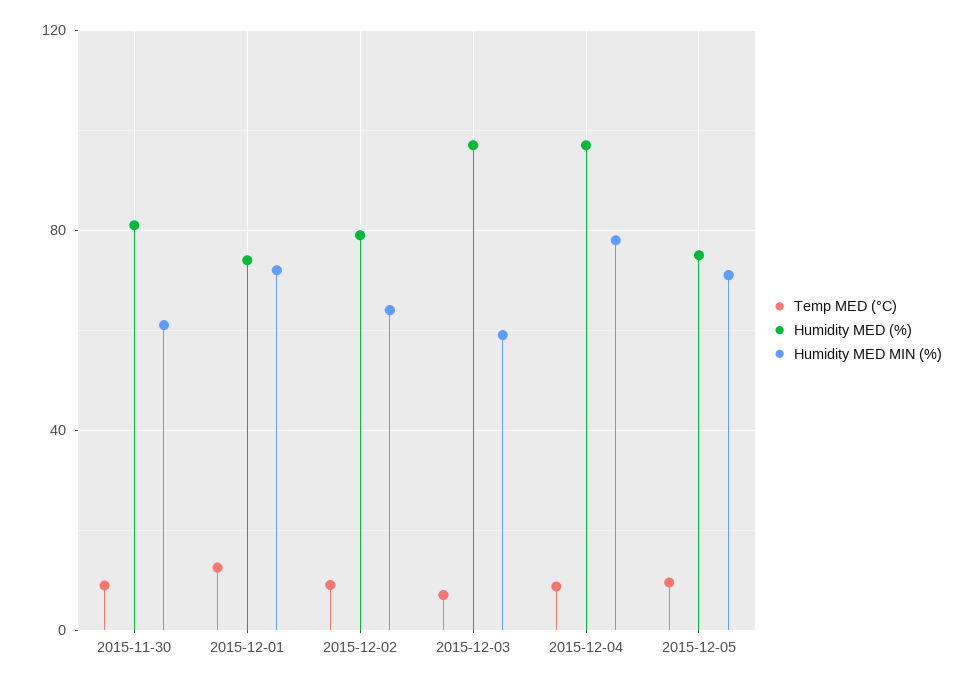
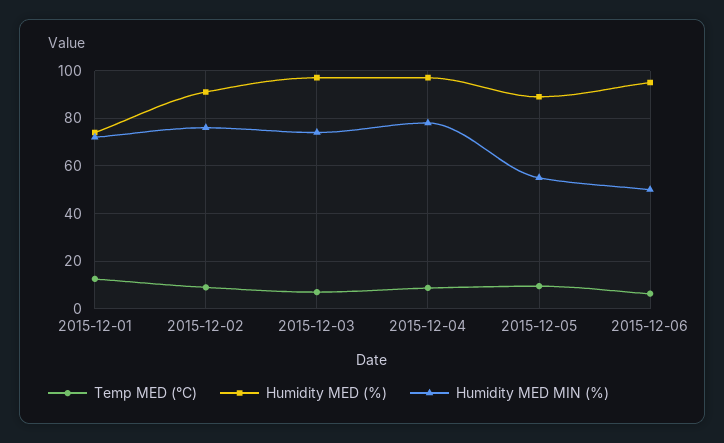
Temp MED (°C), 2015-11-30: 10 -> none
Humidity MED (%), 2015-11-30: 80 -> none
Humidity MED MIN (%), 2015-11-30: 60 -> none
Humidity MED (%), 2015-12-02: 80 -> 90
Humidity MED MIN (%), 2015-12-02: 65 -> 75
Humidity MED MIN (%), 2015-12-03: 60 -> 75
Humidity MED (%), 2015-12-05: 75 -> 90
Humidity MED MIN (%), 2015-12-05: 70 -> 55
Temp MED (°C), 2015-12-06: none -> 5
Humidity MED (%), 2015-12-06: none -> 95
Humidity MED MIN (%), 2015-12-06: none -> 50

